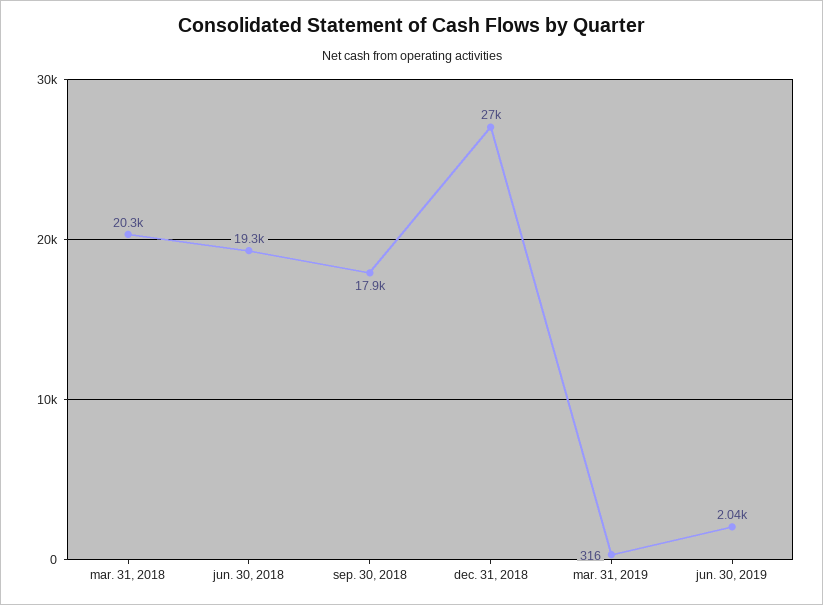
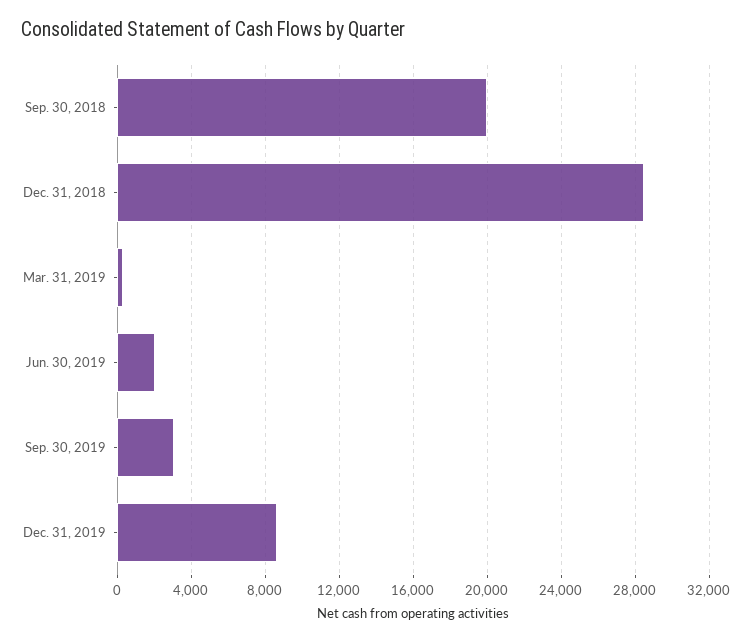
mar. 31, 2018: 20300 -> none
jun. 30, 2018: 19300 -> none
sep. 30, 2018: 17900 -> 20000
dec. 31, 2018: 27000 -> 28500
Sep. 30, 2019: none -> 3000
Dec. 31, 2019: none -> 8500

